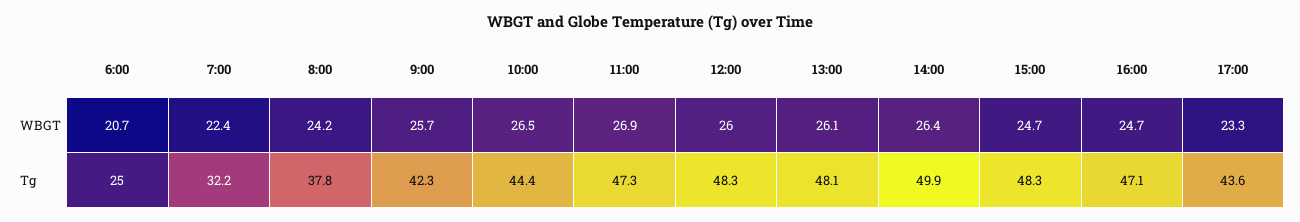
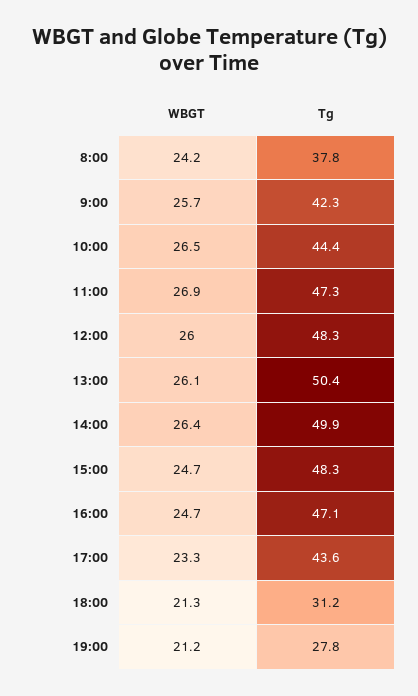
6:00, WBGT: 20.7 -> none
7:00, WBGT: 22.4 -> none
6:00, Tg: 25 -> none
7:00, Tg: 32.2 -> none
13:00, Tg: 48.1 -> 50.4
18:00, WBGT: none -> 21.3
18:00, Tg: none -> 31.2
19:00, WBGT: none -> 21.2
19:00, Tg: none -> 27.8

